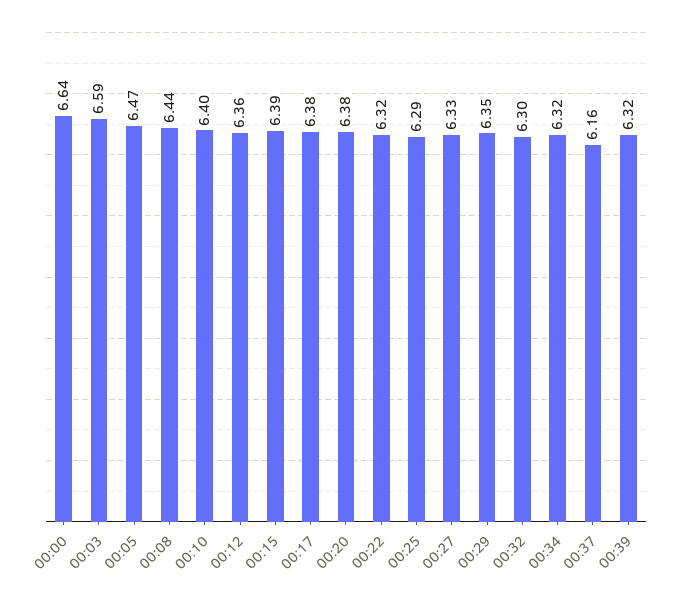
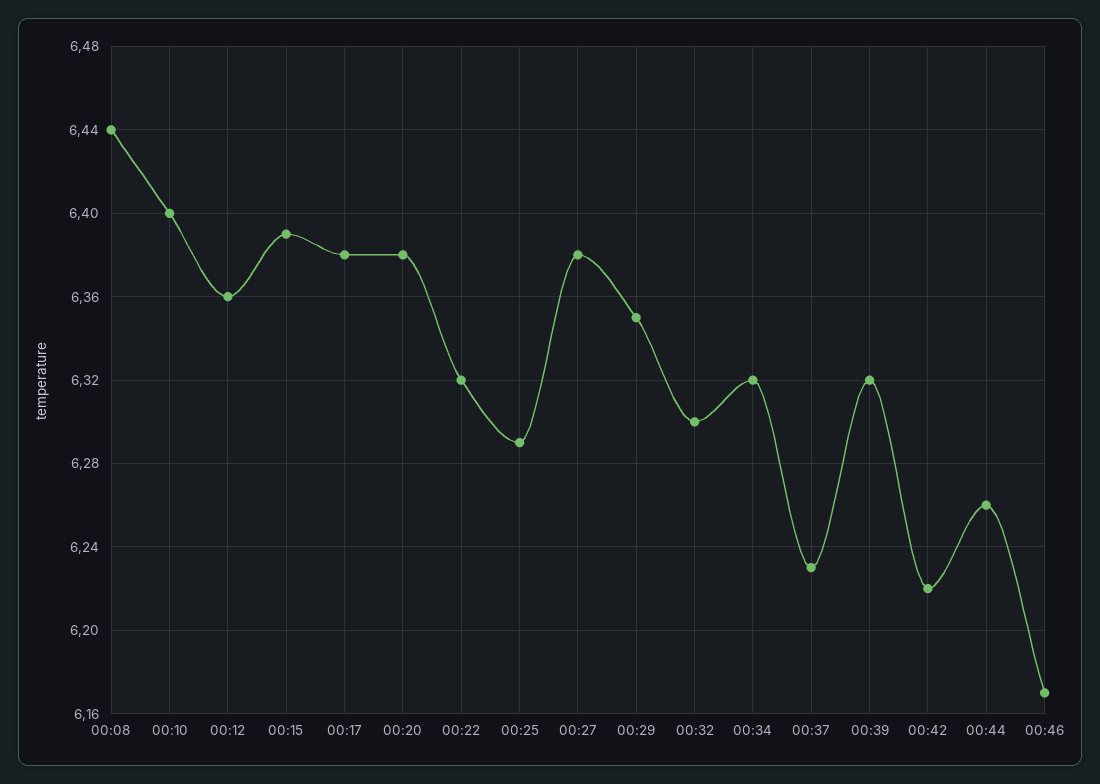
00:00: 6.64 -> none
00:03: 6.59 -> none
00:05: 6.47 -> none
00:27: 6.33 -> 6.38
00:37: 6.16 -> 6.23
00:42: none -> 6.22
00:44: none -> 6.26
00:46: none -> 6.17

